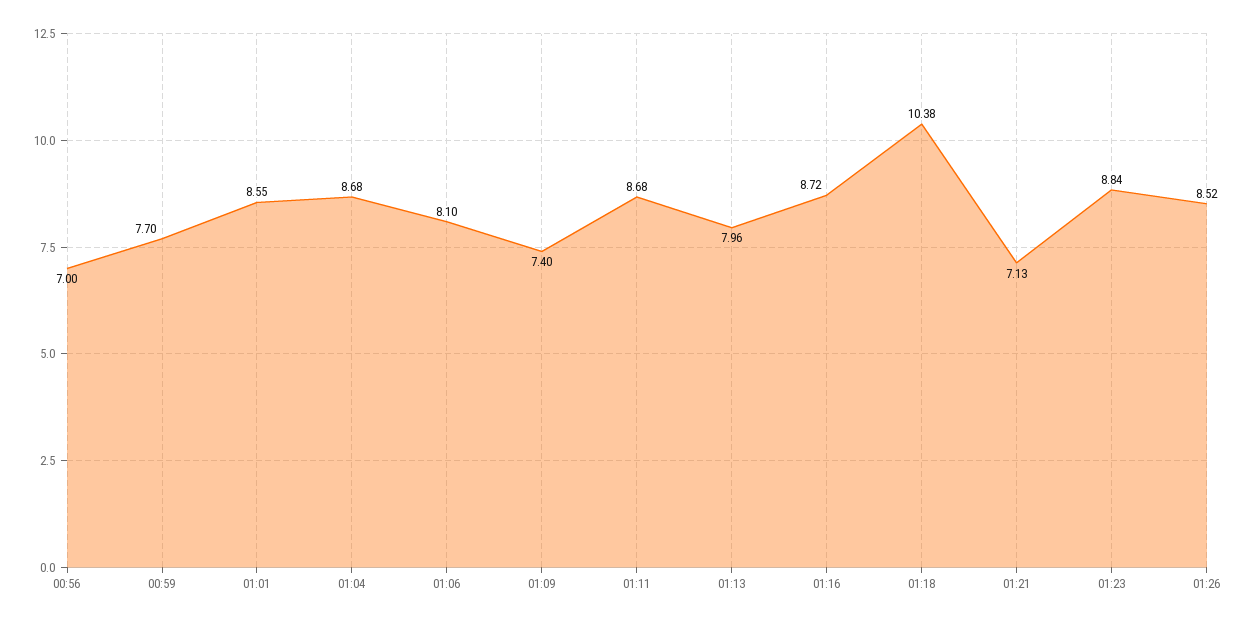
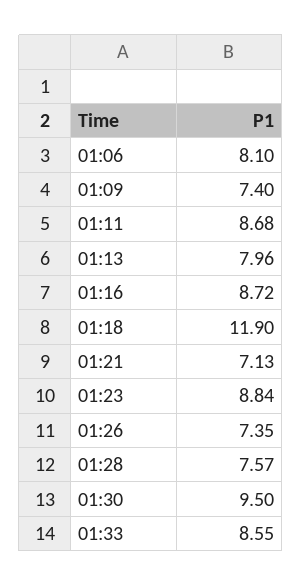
00:56: 7 -> none
00:59: 7.7 -> none
01:01: 8.55 -> none
01:04: 8.68 -> none
01:18: 10.38 -> 11.9
01:26: 8.52 -> 7.35
01:28: none -> 7.57
01:30: none -> 9.5
01:33: none -> 8.55

